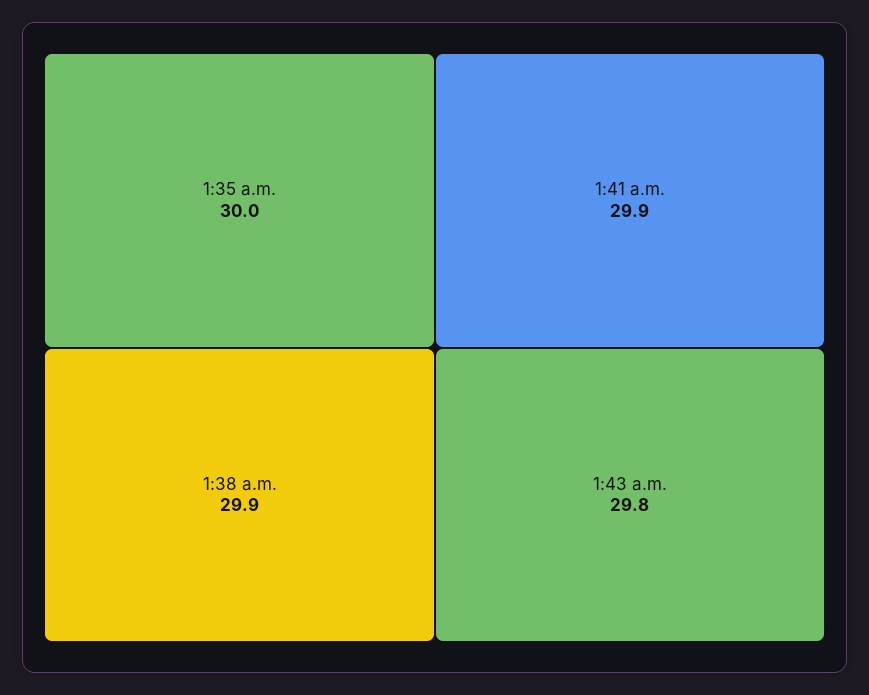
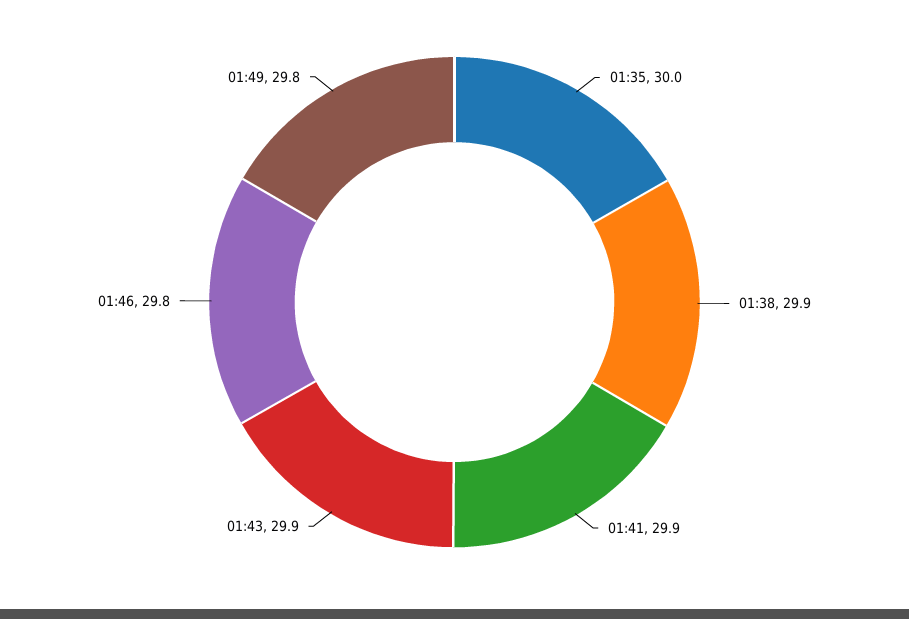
1:43 a.m.: 29.8 -> 29.9
01:46: none -> 29.8
01:49: none -> 29.8

